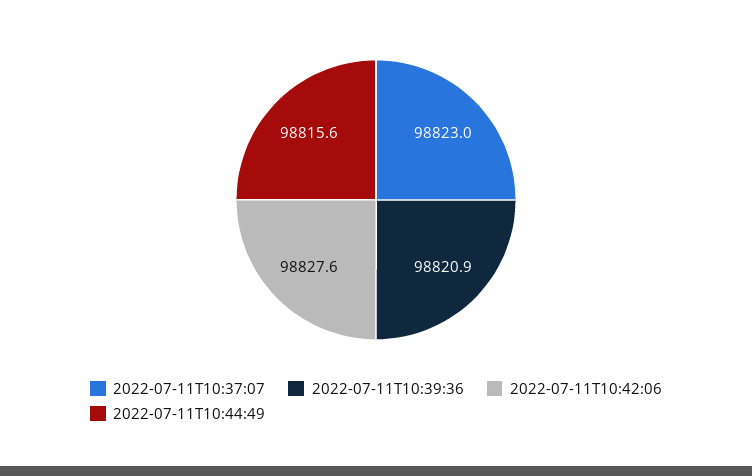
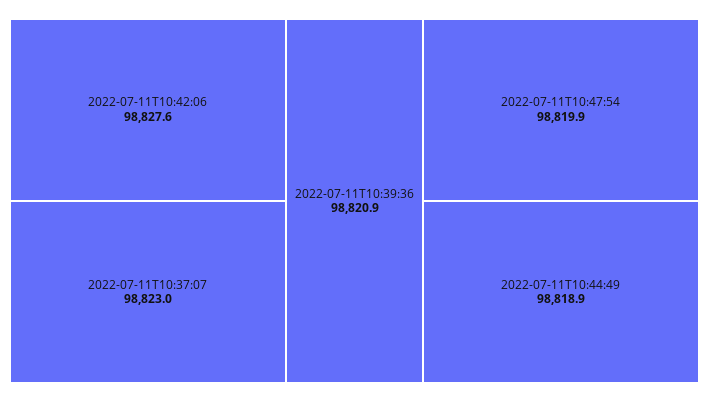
2022-07-11T10:44:49: 98815.6 -> 98818.9
2022-07-11T10:47:54: none -> 98819.9

